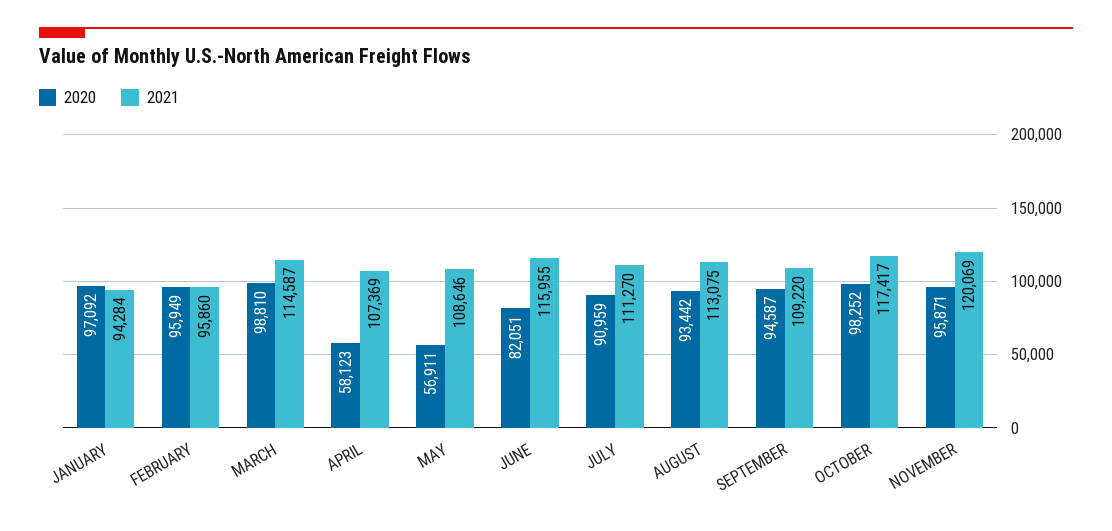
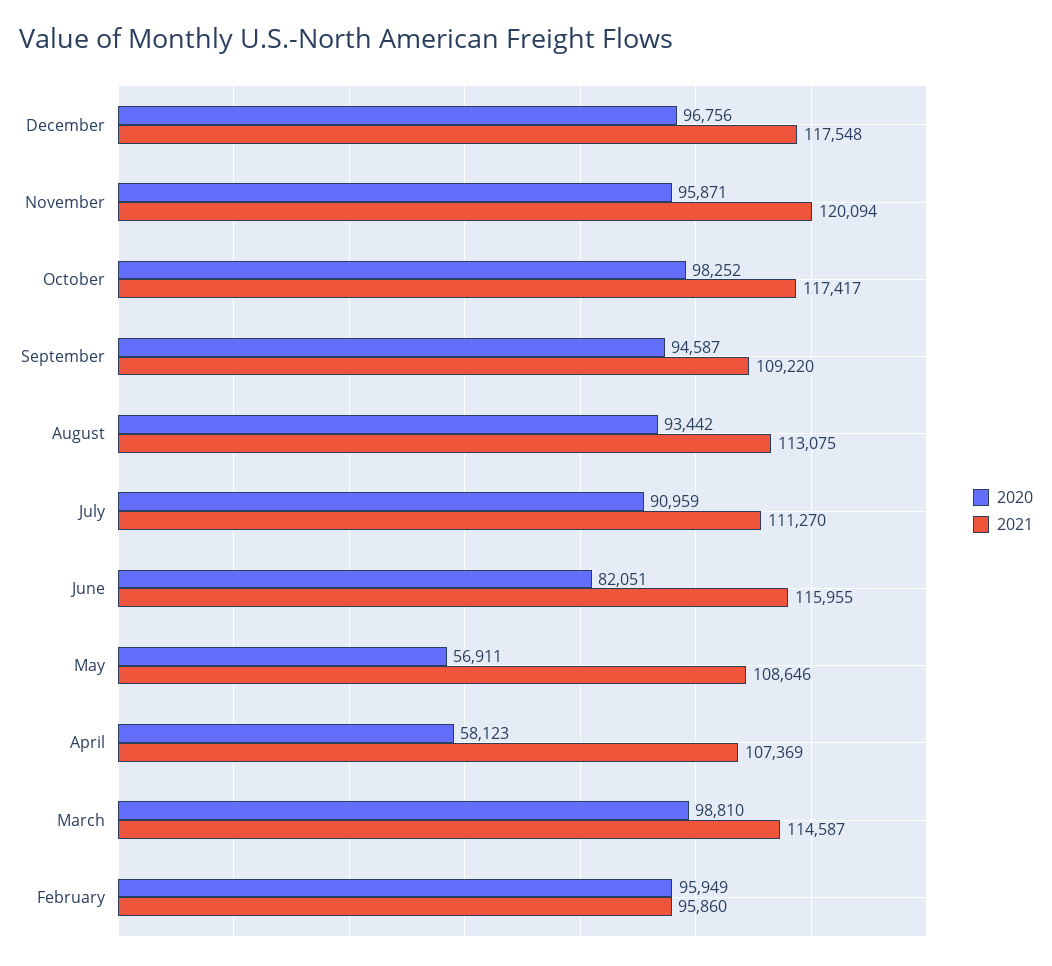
2020, JANUARY: 97092 -> none
2021, JANUARY: 94284 -> none
2021, NOVEMBER: 120069 -> 120094
2020, December: none -> 96756
2021, December: none -> 117548

